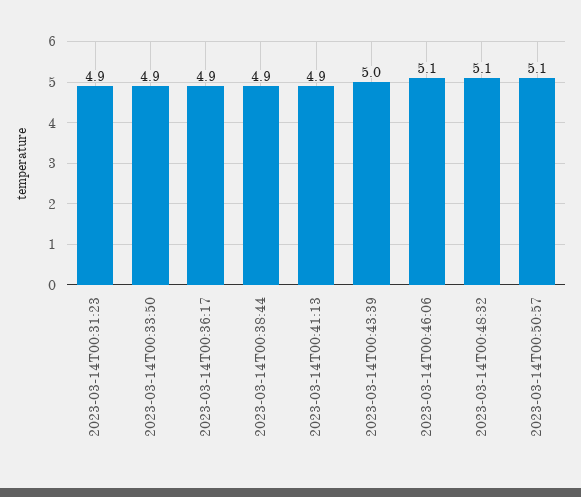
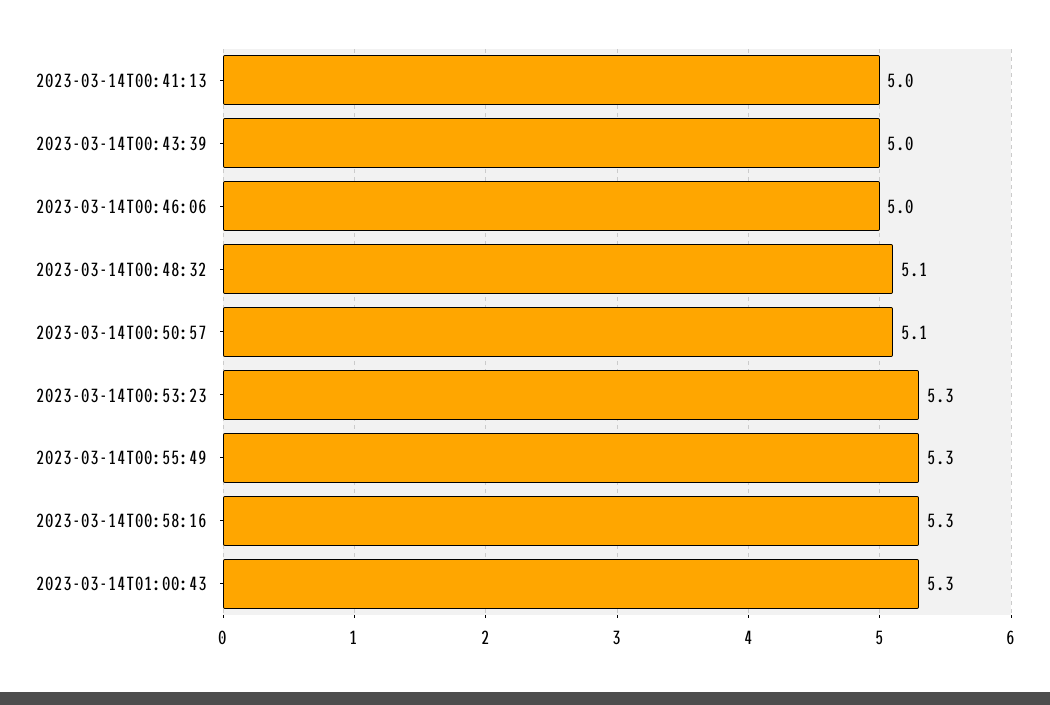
2023-03-14T00:31:23: 4.9 -> none
2023-03-14T00:33:50: 4.9 -> none
2023-03-14T00:36:17: 4.9 -> none
2023-03-14T00:38:44: 4.9 -> none
2023-03-14T00:41:13: 4.9 -> 5
2023-03-14T00:46:06: 5.1 -> 5
2023-03-14T00:53:23: none -> 5.3
2023-03-14T00:55:49: none -> 5.3
2023-03-14T00:58:16: none -> 5.3
2023-03-14T01:00:43: none -> 5.3

